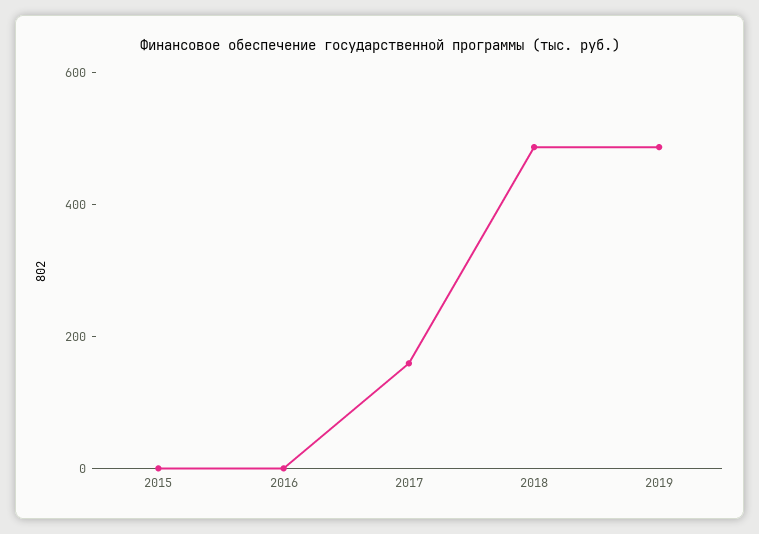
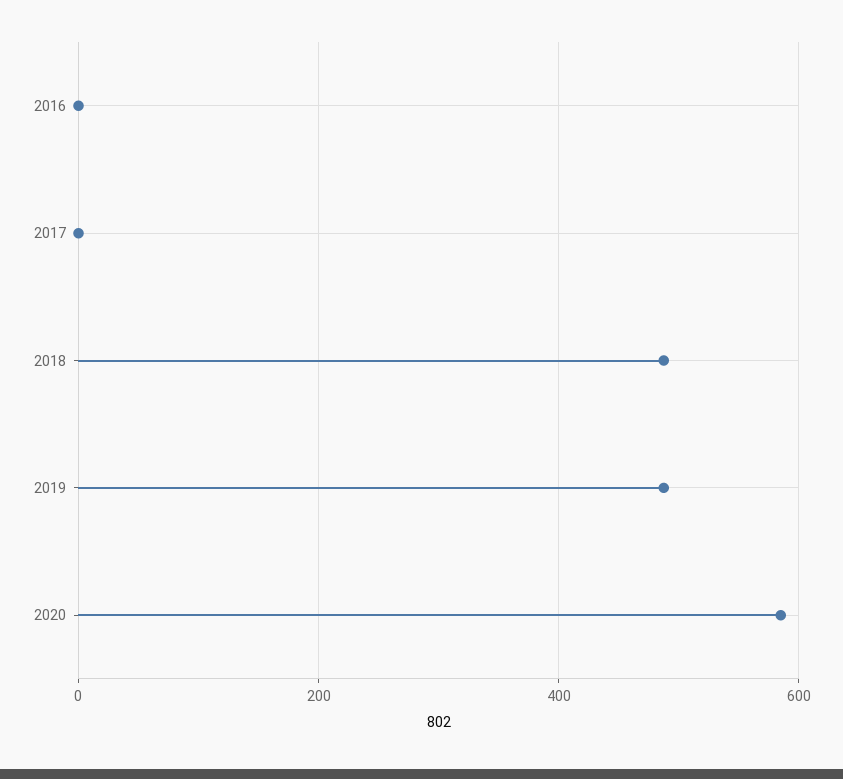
2015: 0 -> none
2017: 150 -> 0
2020: none -> 580

